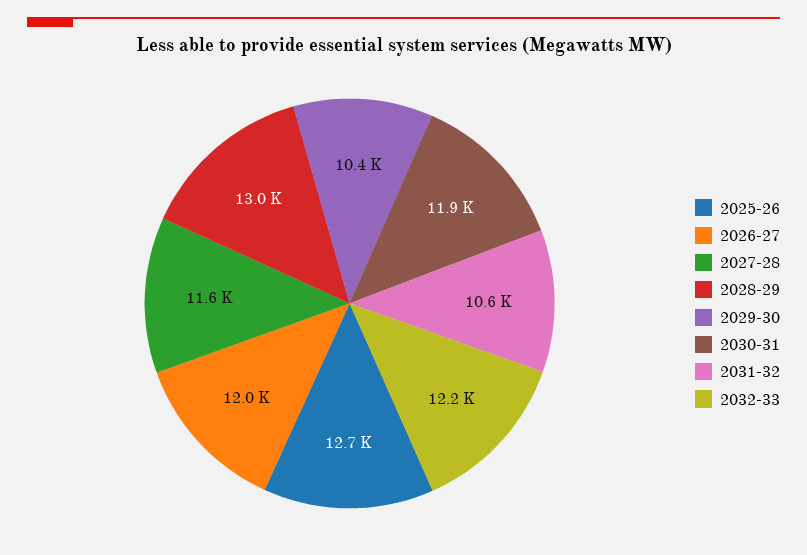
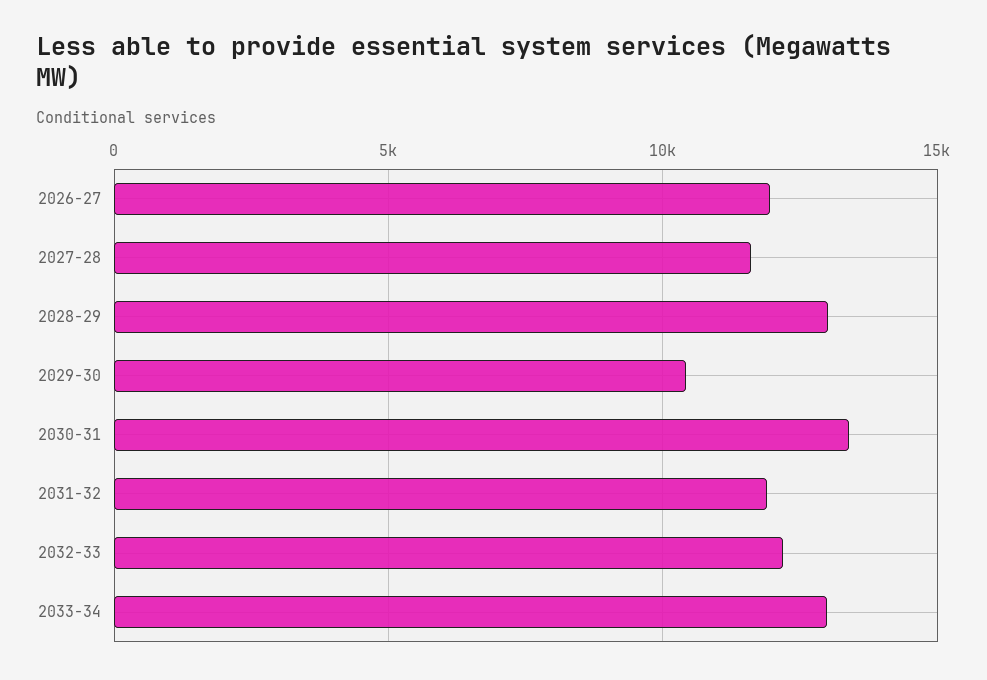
2025-26: 12700 -> none
2030-31: 11900 -> 13500
2031-32: 10600 -> 12000
2033-34: none -> 13000

